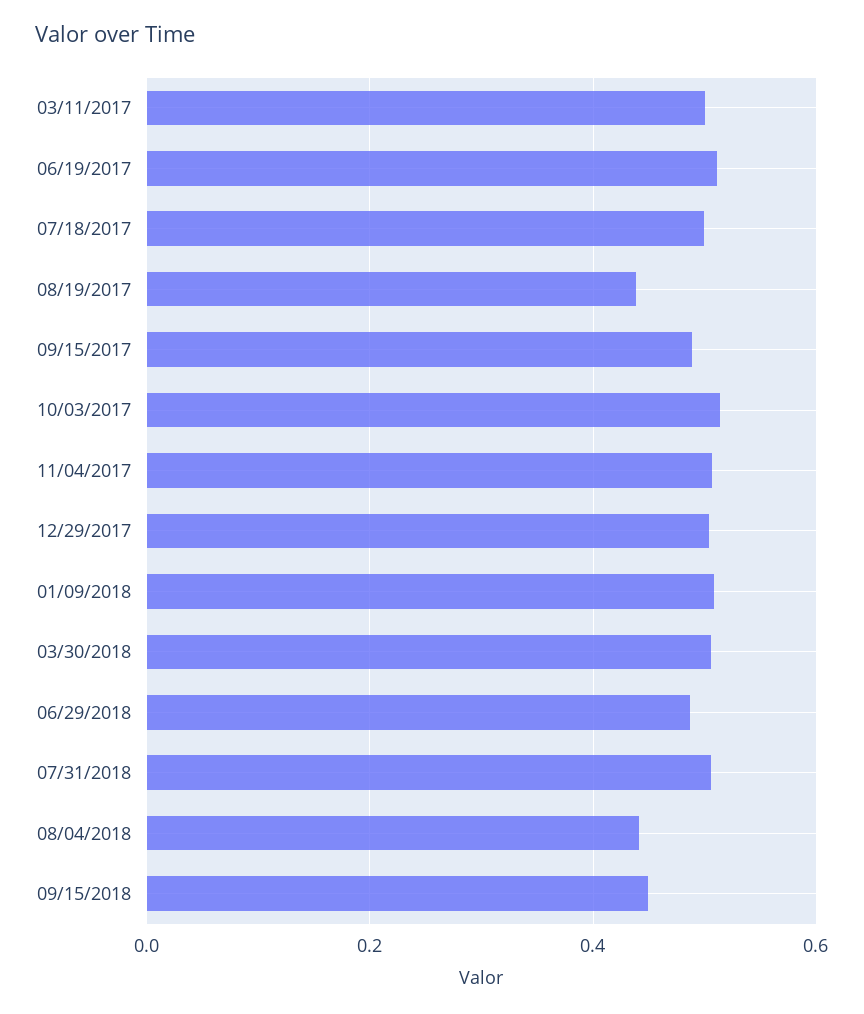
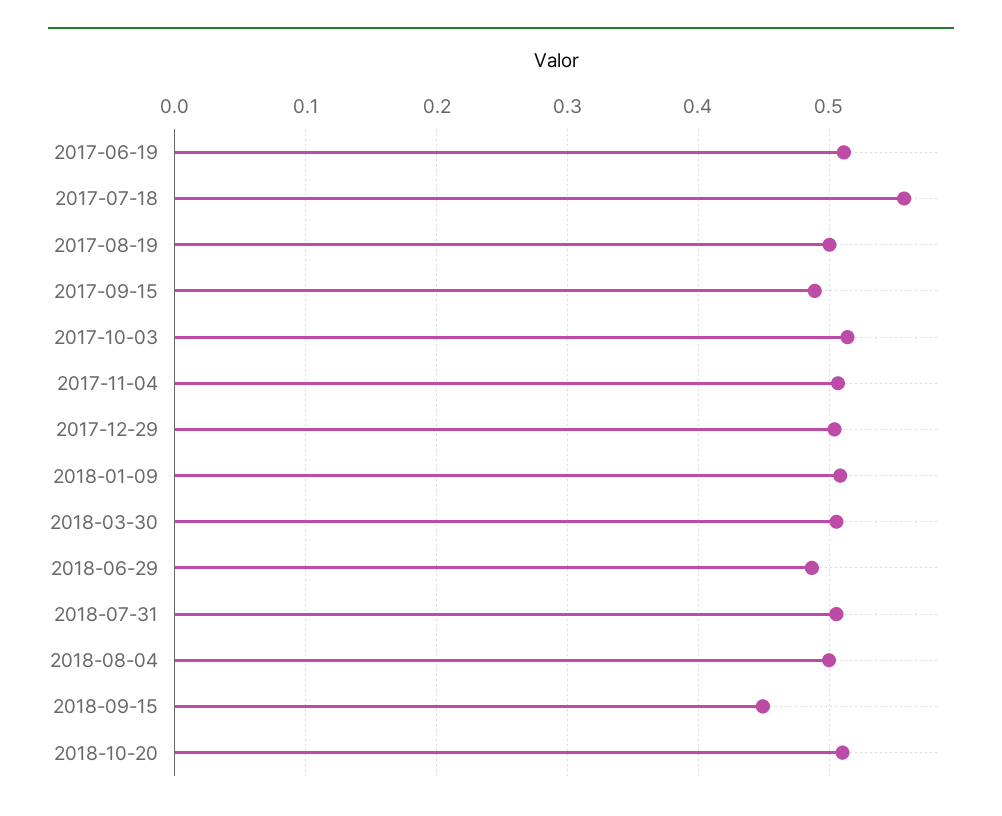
03/11/2017: 0.5 -> none
07/18/2017: 0.5 -> 0.56
08/19/2017: 0.44 -> 0.5
08/04/2018: 0.44 -> 0.5
2018-10-20: none -> 0.51

